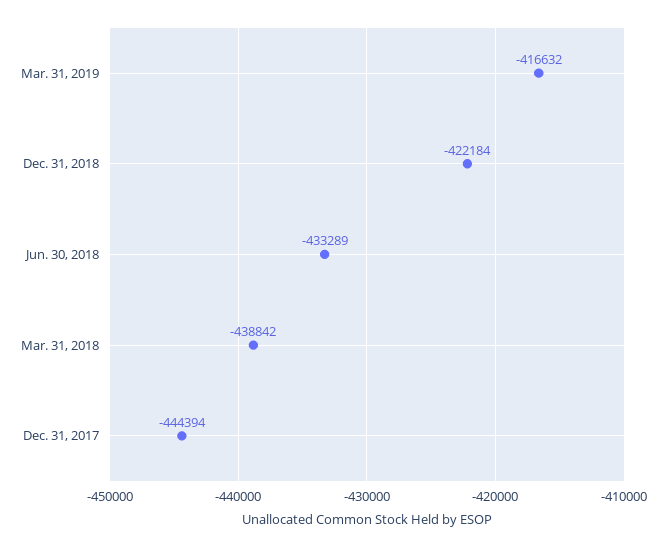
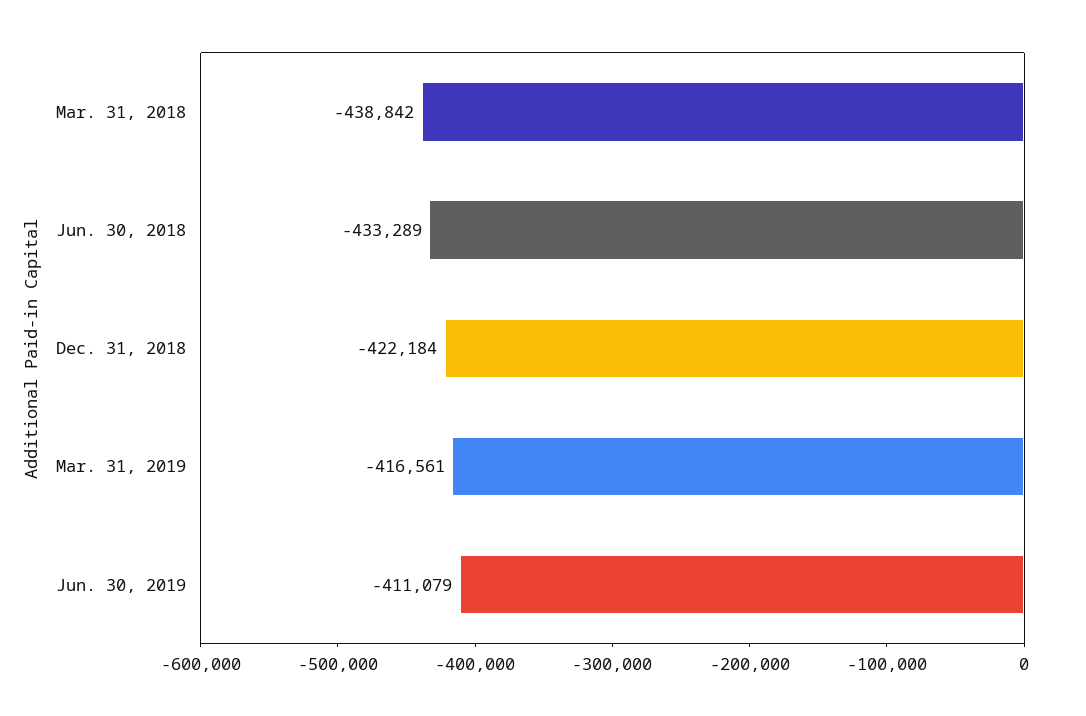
Mar. 31, 2019: -416632 -> -416561
Dec. 31, 2017: -444394 -> none
Jun. 30, 2019: none -> -411079

